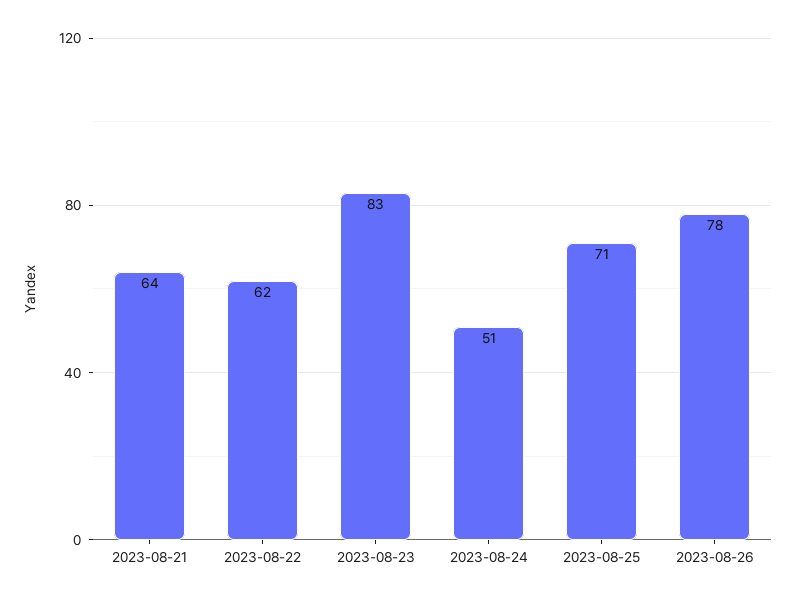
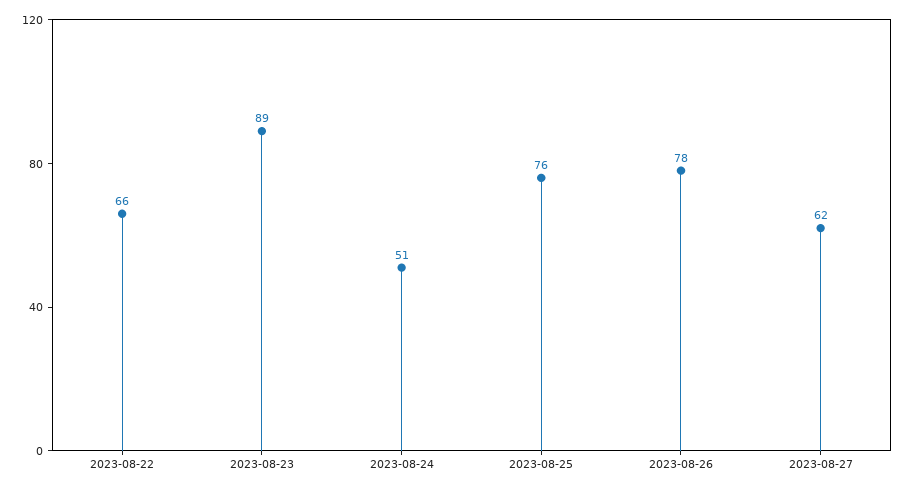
2023-08-21: 64 -> none
2023-08-22: 62 -> 66
2023-08-23: 83 -> 89
2023-08-25: 71 -> 76
2023-08-27: none -> 62

